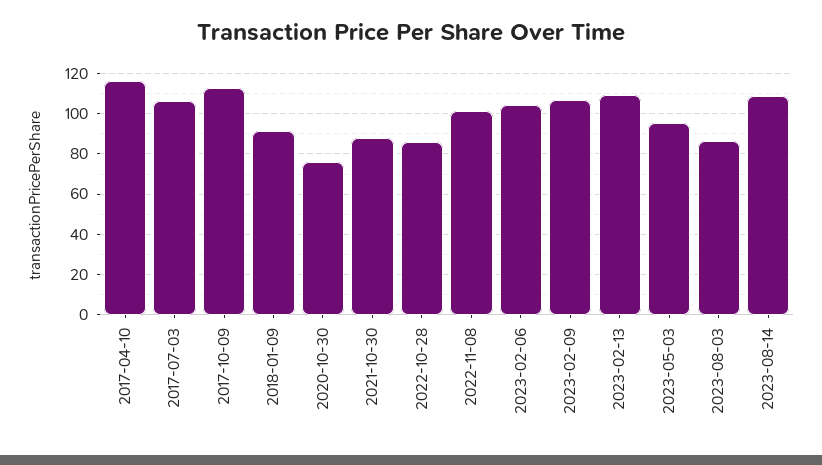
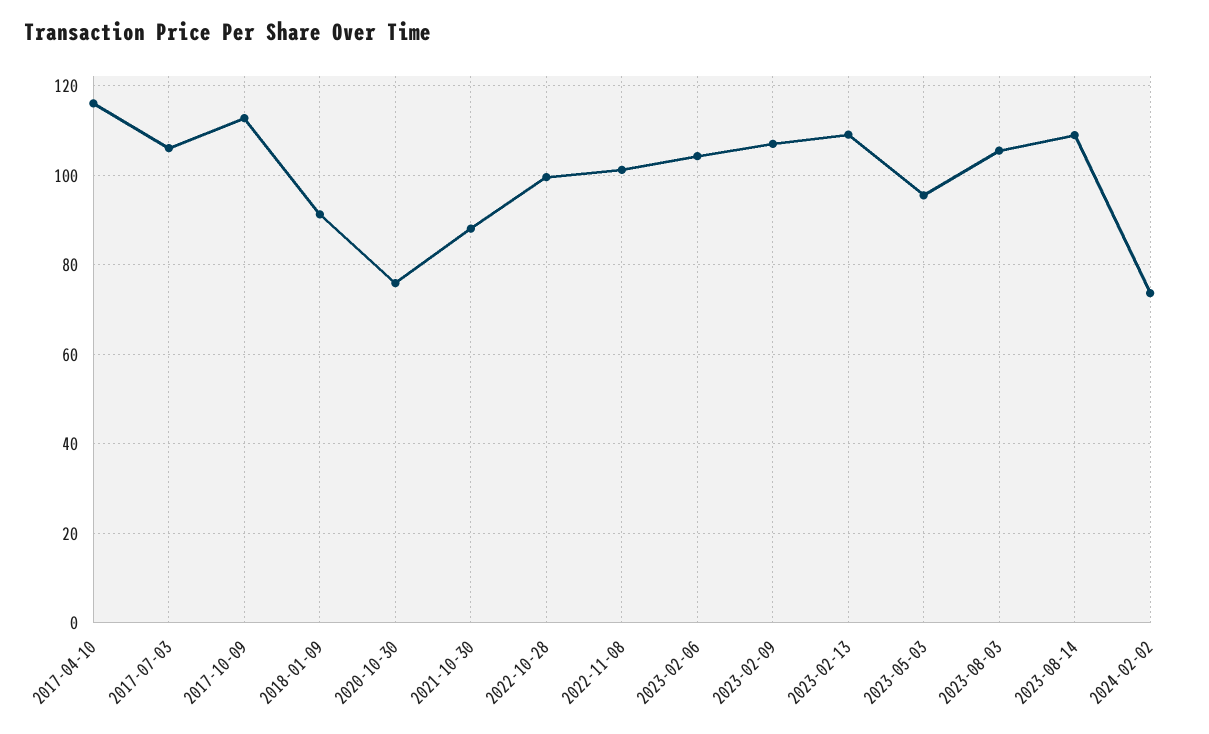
2022-10-28: 85 -> 100
2023-08-03: 85 -> 106
2024-02-02: none -> 74

